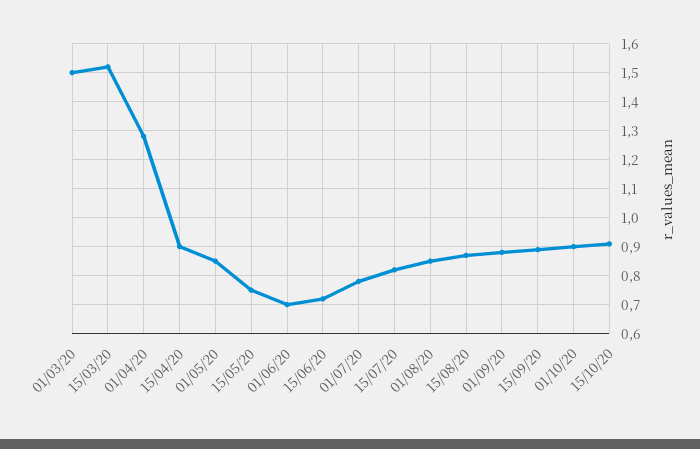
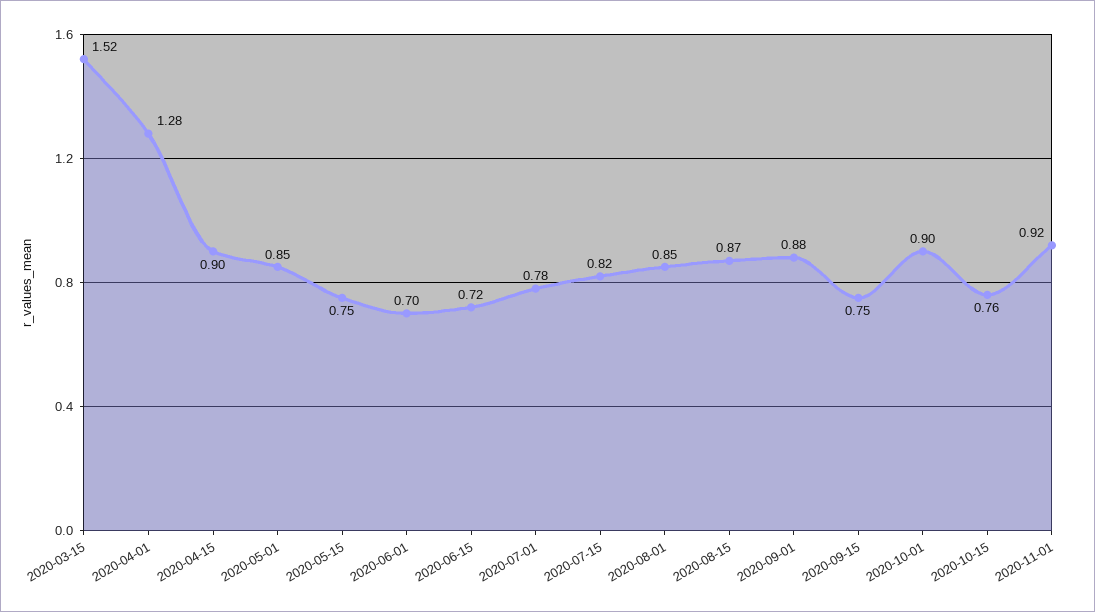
01/03/20: 1.5 -> none
15/09/20: 0.9 -> 0.75
15/10/20: 0.9 -> 0.76
2020-11-01: none -> 0.92

